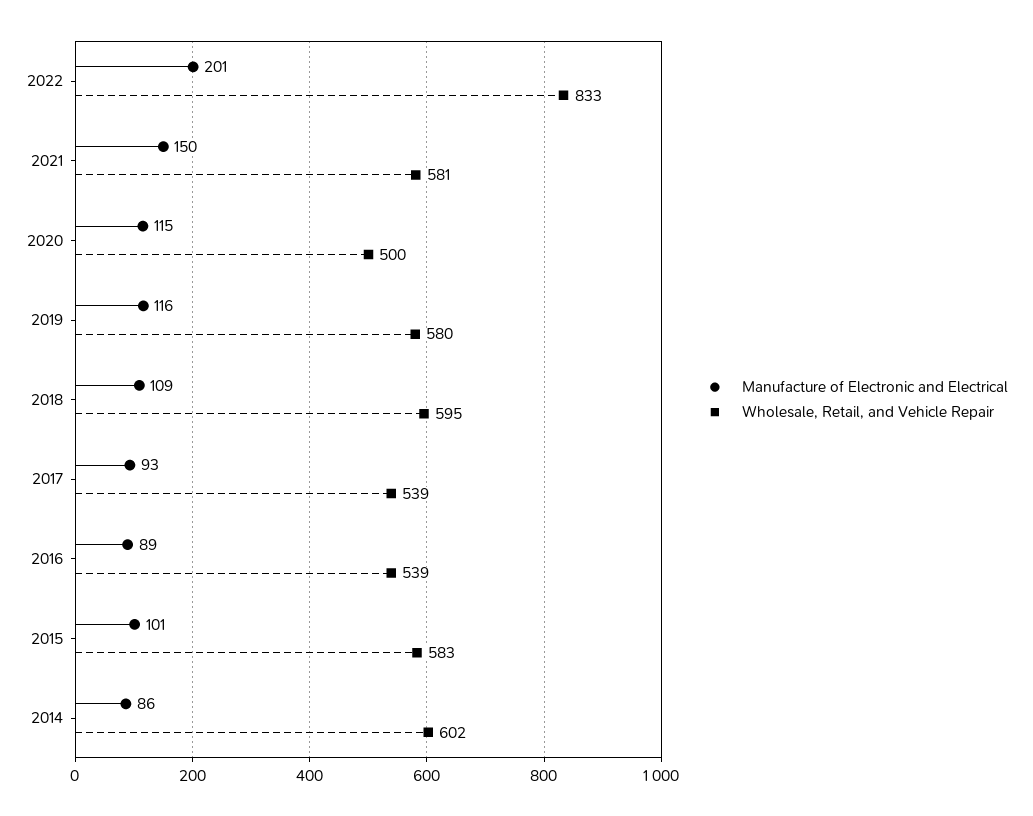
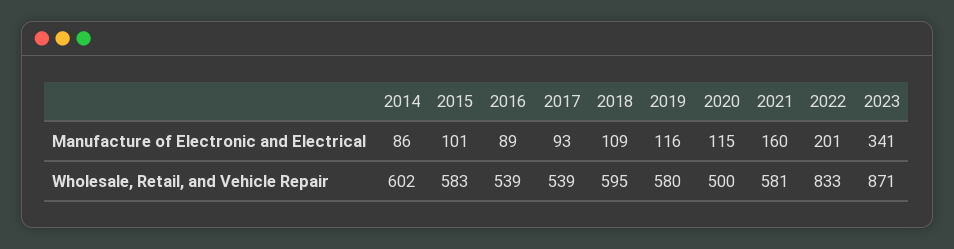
Manufacture of Electronic and Electrical, 2021: 150 -> 160
Manufacture of Electronic and Electrical, 2023: none -> 341
Wholesale, Retail, and Vehicle Repair, 2023: none -> 871

